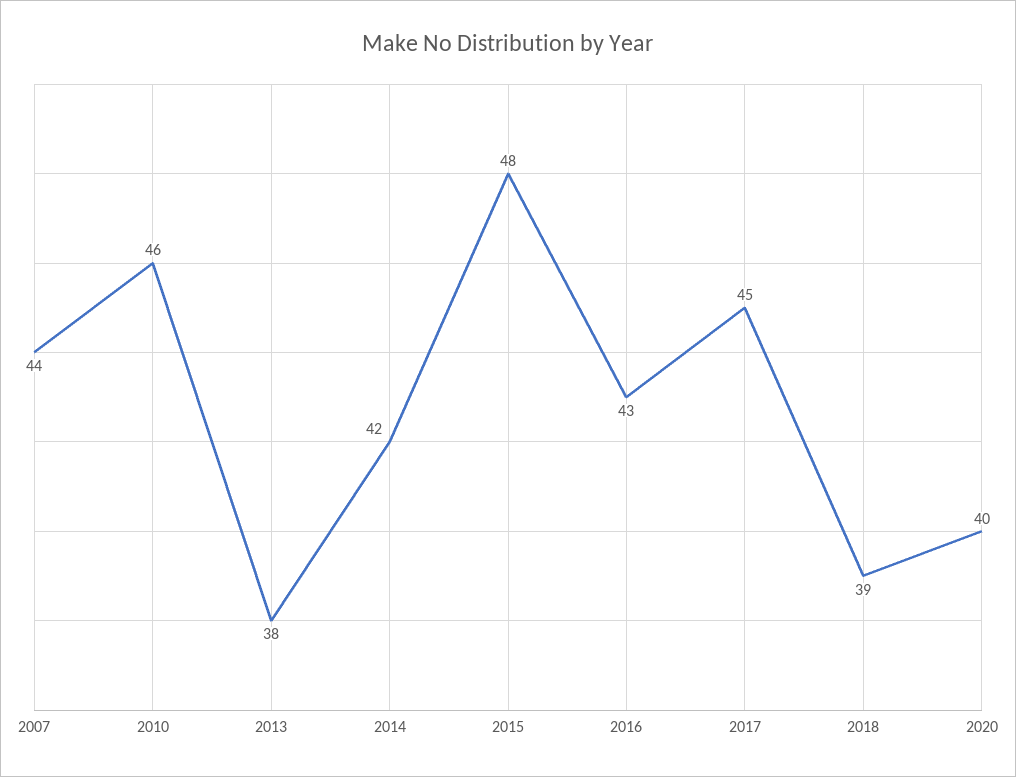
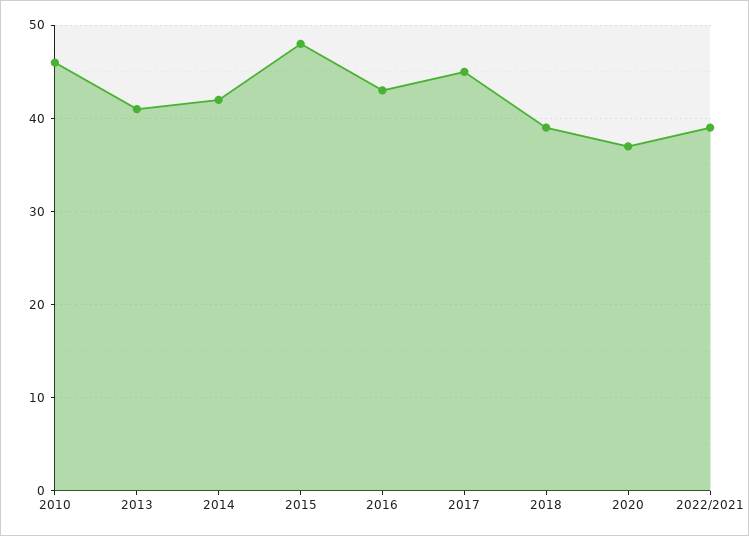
2007: 44 -> none
2013: 38 -> 41
2020: 40 -> 37
2022/2021: none -> 39

